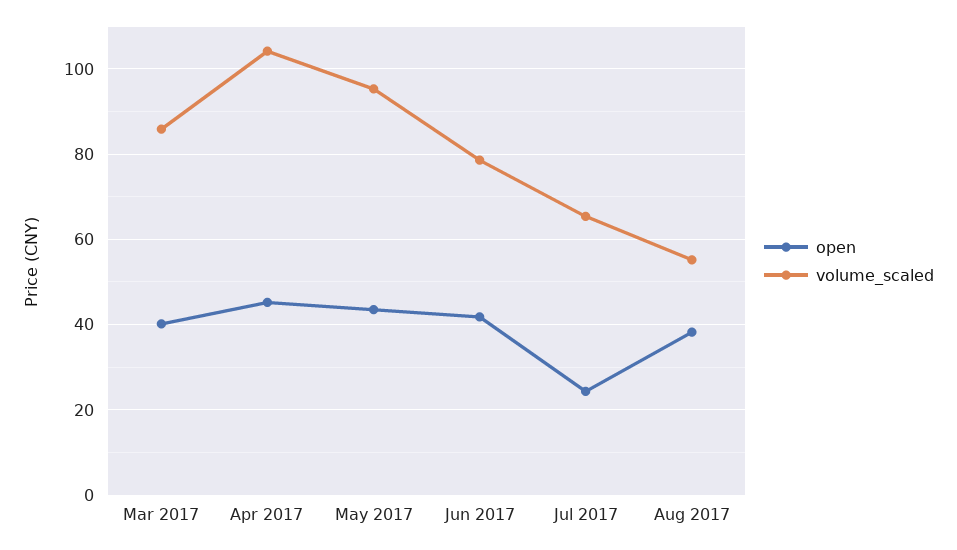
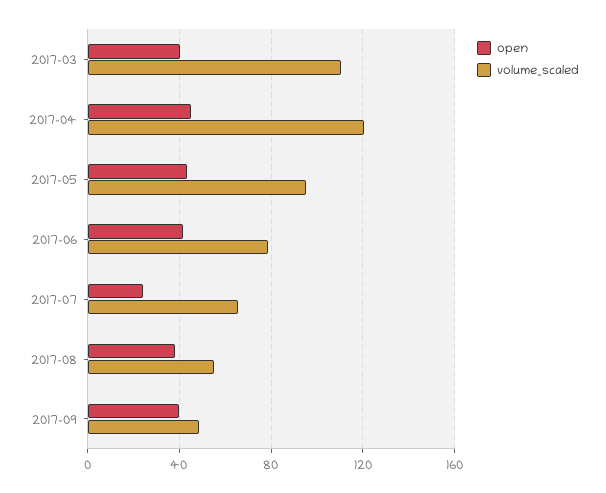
volume_scaled, Mar 2017: 86 -> 110
volume_scaled, Apr 2017: 104 -> 120
open, 2017-09: none -> 40
volume_scaled, 2017-09: none -> 50

